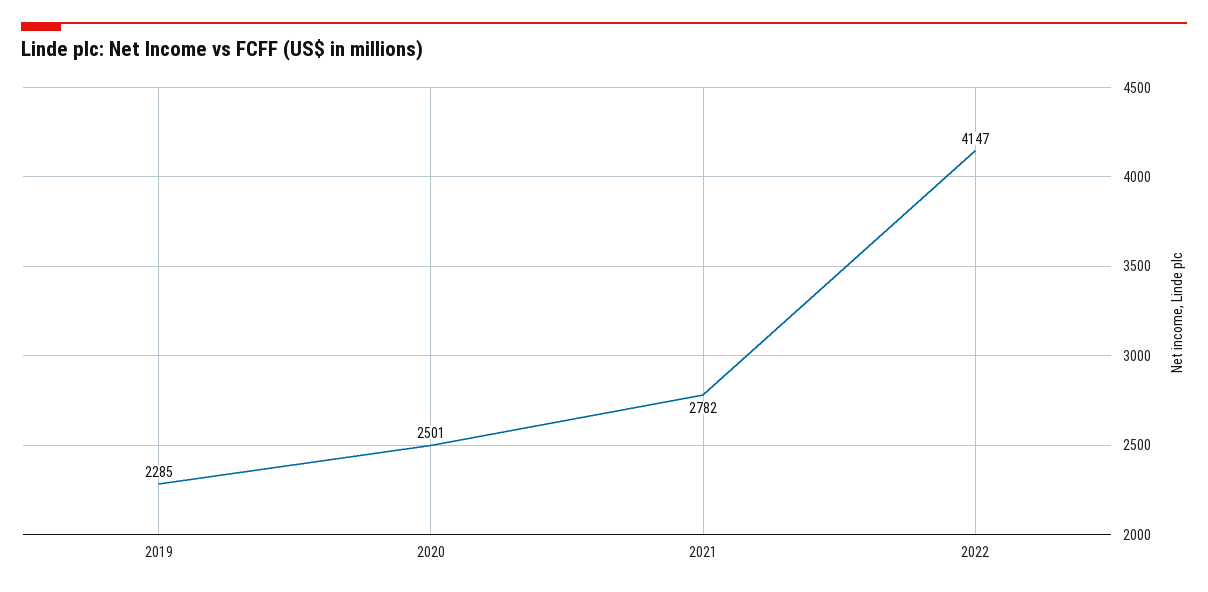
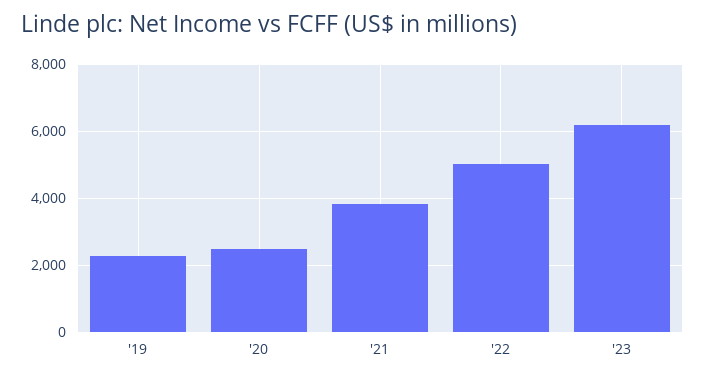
2021: 2782 -> 3800
2022: 4147 -> 5000
'23: none -> 6200

